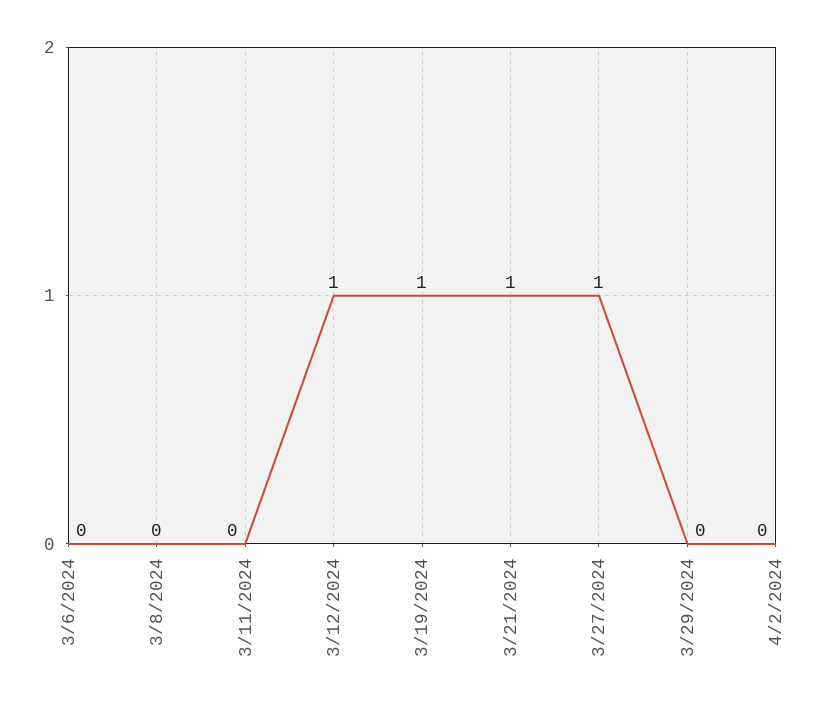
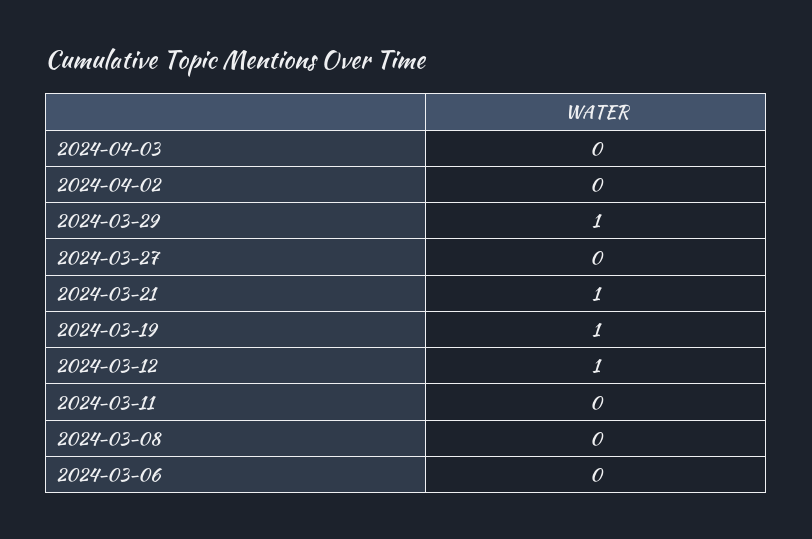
3/27/2024: 1 -> 0
3/29/2024: 0 -> 1
2024-04-03: none -> 0

